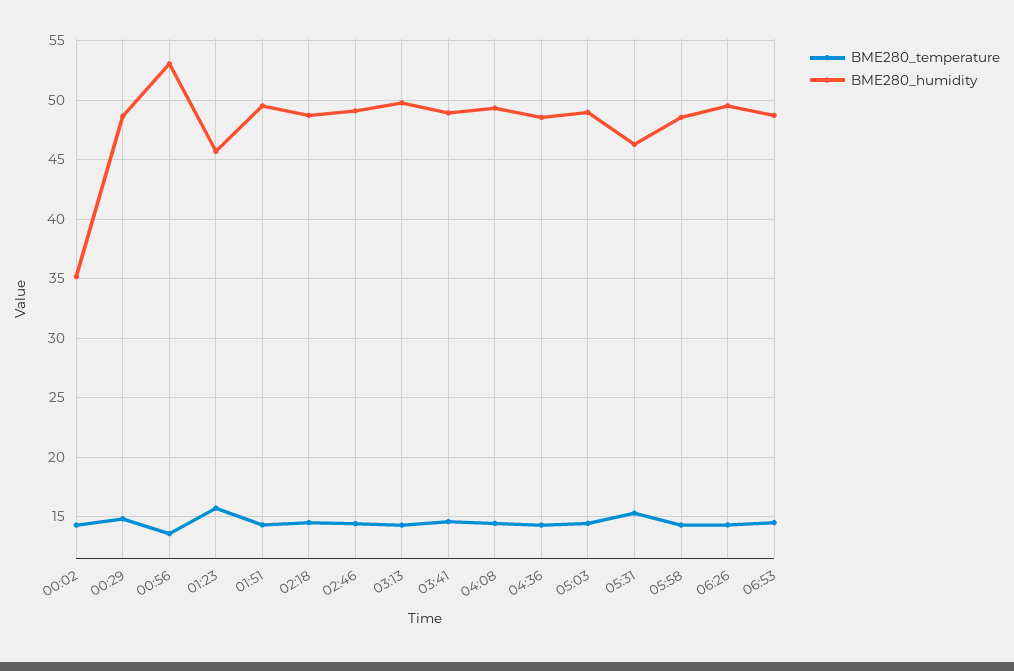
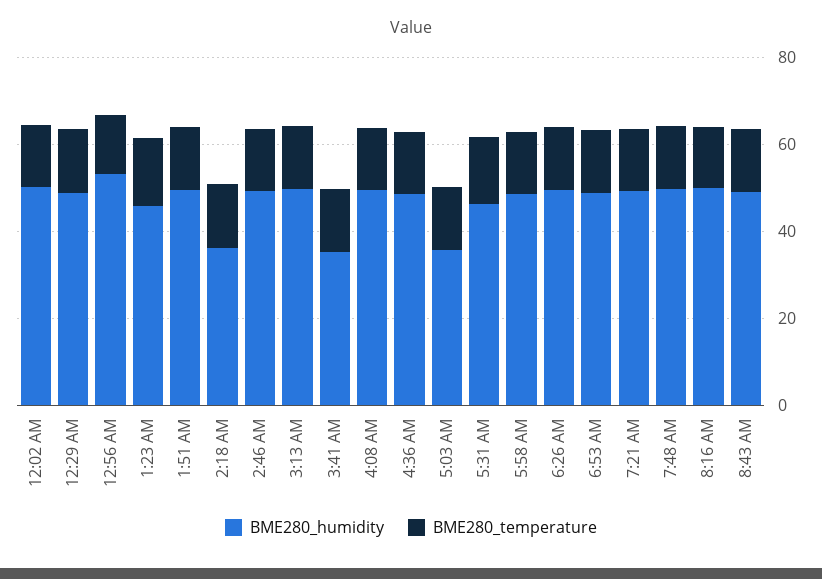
BME280_humidity, 00:02: 35 -> 50
BME280_humidity, 02:18: 49 -> 35
BME280_humidity, 03:41: 49 -> 35
BME280_humidity, 05:03: 49 -> 35
BME280_humidity, 7:21 AM: none -> 50
BME280_temperature, 7:21 AM: none -> 15
BME280_humidity, 7:48 AM: none -> 50
BME280_temperature, 7:48 AM: none -> 15
BME280_humidity, 8:16 AM: none -> 50
BME280_temperature, 8:16 AM: none -> 15
BME280_humidity, 8:43 AM: none -> 50
BME280_temperature, 8:43 AM: none -> 15

